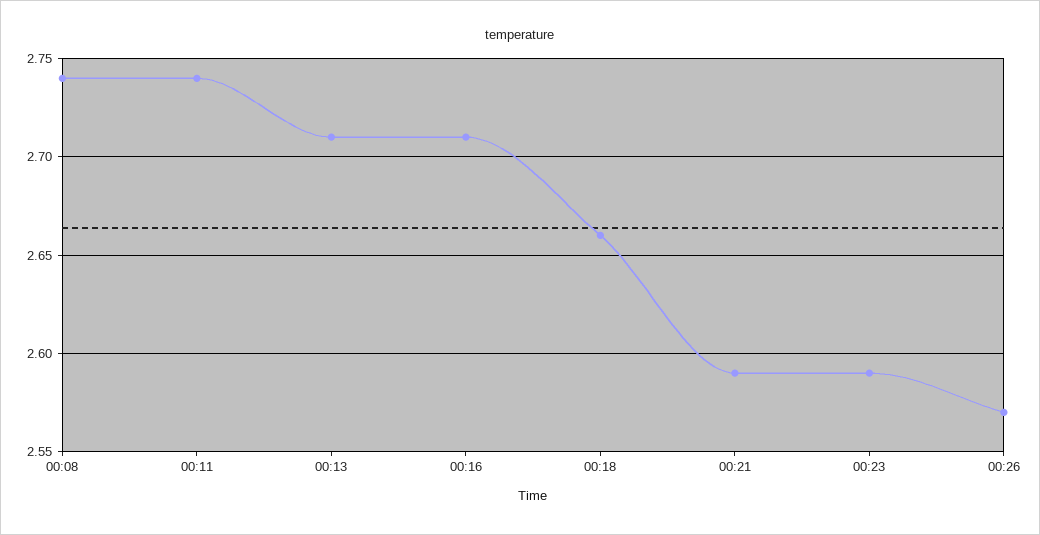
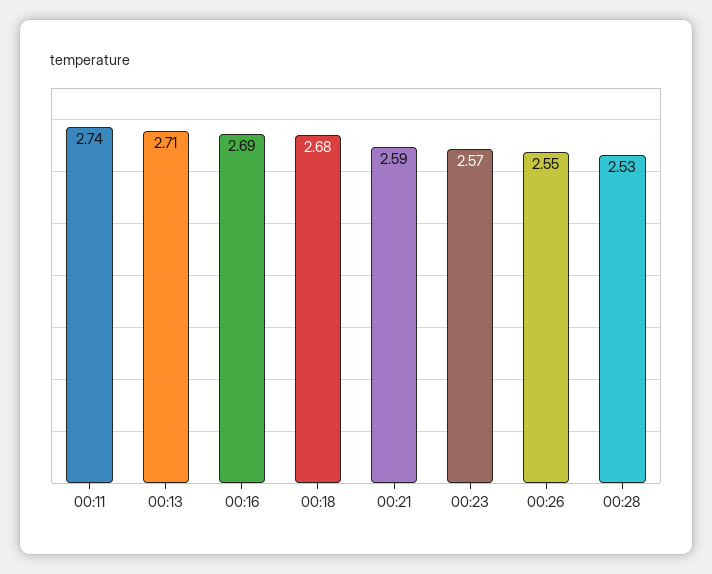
00:08: 2.74 -> none
00:16: 2.71 -> 2.69
00:18: 2.66 -> 2.68
00:23: 2.59 -> 2.57
00:26: 2.57 -> 2.55
00:28: none -> 2.53

